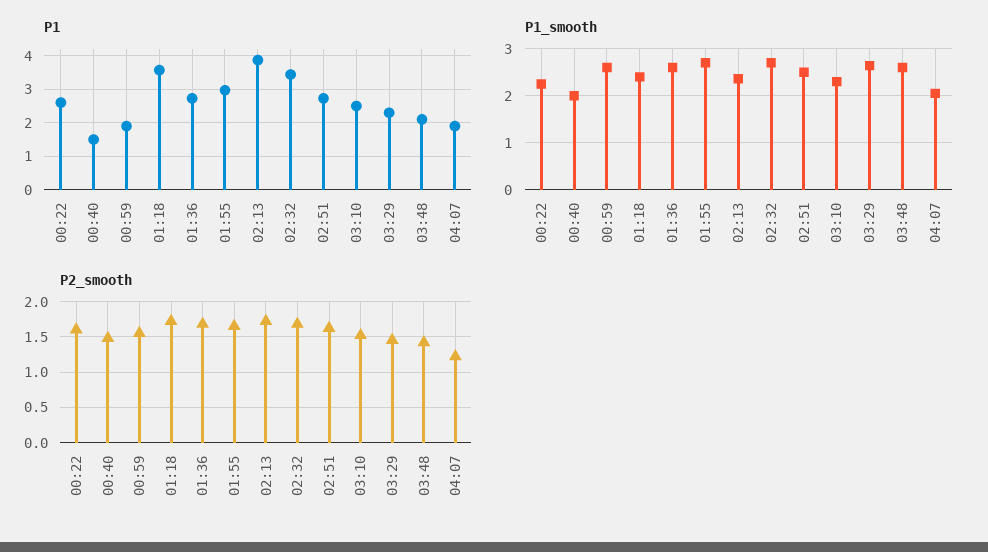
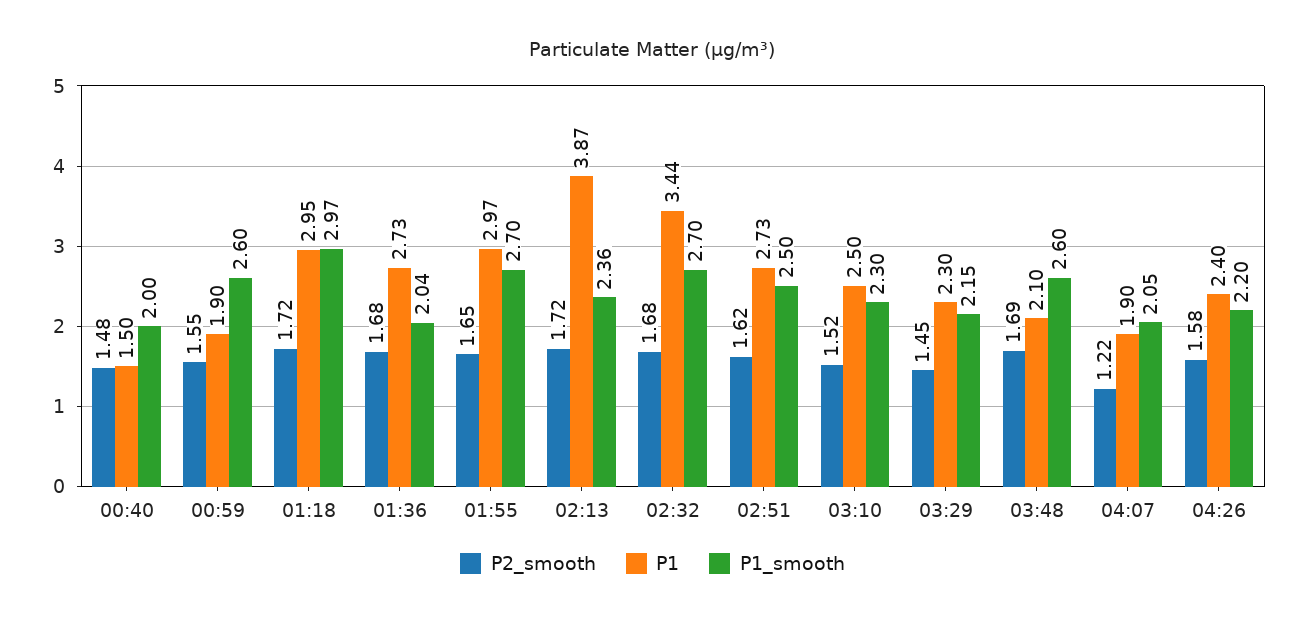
P1, 00:22: 2.6 -> none
P1, 01:18: 3.6 -> 2.95
P1_smooth, 00:22: 2.2 -> none
P1_smooth, 01:18: 2.4 -> 2.97
P1_smooth, 01:36: 2.6 -> 2.04
P1_smooth, 03:29: 2.6 -> 2.15
P2_smooth, 00:22: 1.6 -> none
P2_smooth, 03:48: 1.4 -> 1.69
P2_smooth, 04:26: none -> 1.58
P1, 04:26: none -> 2.4
P1_smooth, 04:26: none -> 2.2

